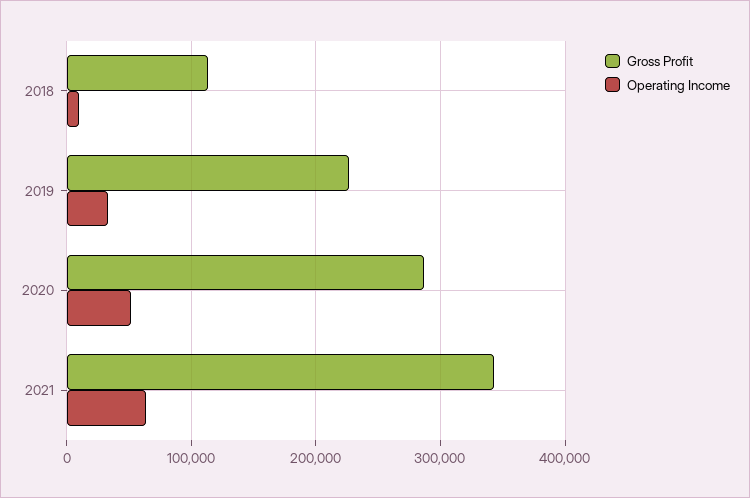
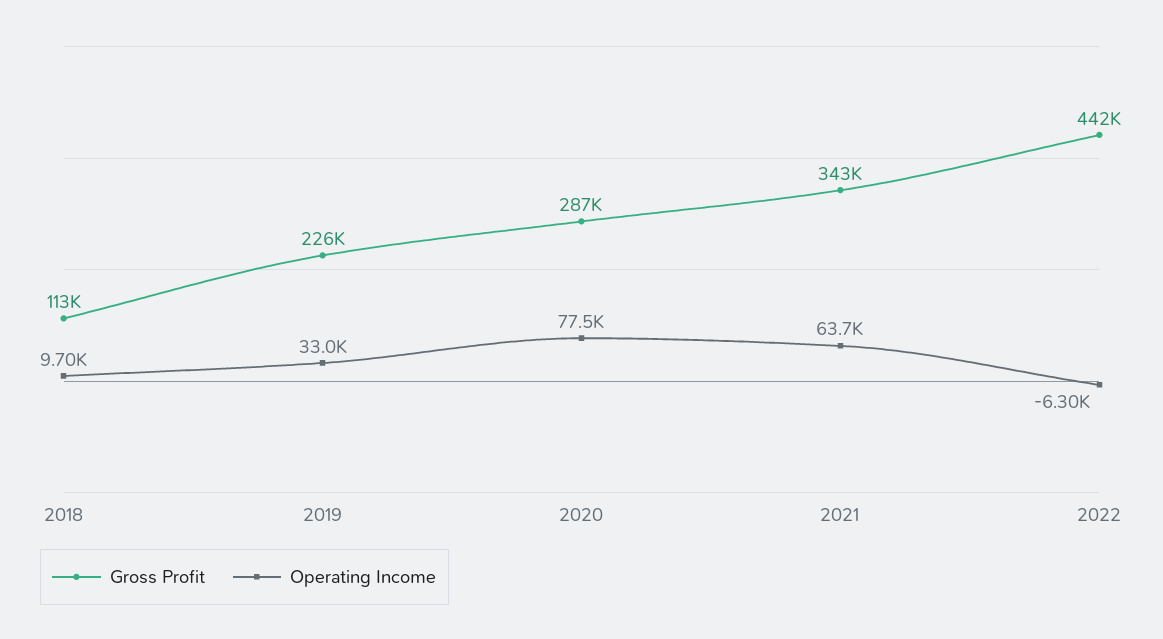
Operating Income, 2020: 50000 -> 77500
Gross Profit, 2022: none -> 442000
Operating Income, 2022: none -> -6300

